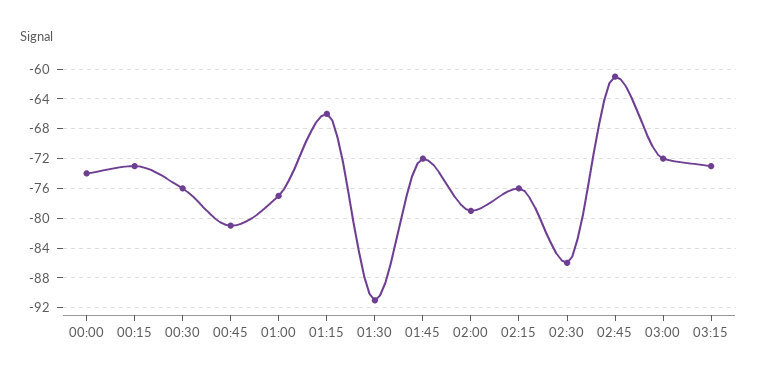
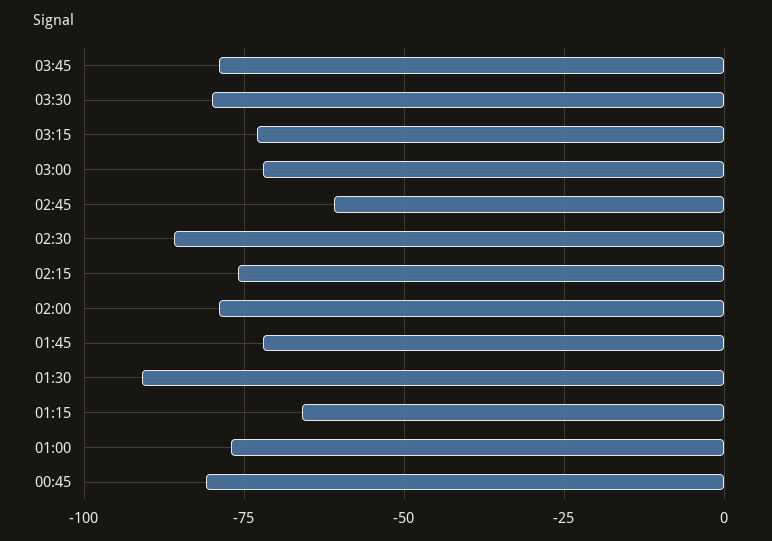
00:00: -74 -> none
00:15: -73 -> none
00:30: -76 -> none
03:45: none -> -80
03:30: none -> -80

